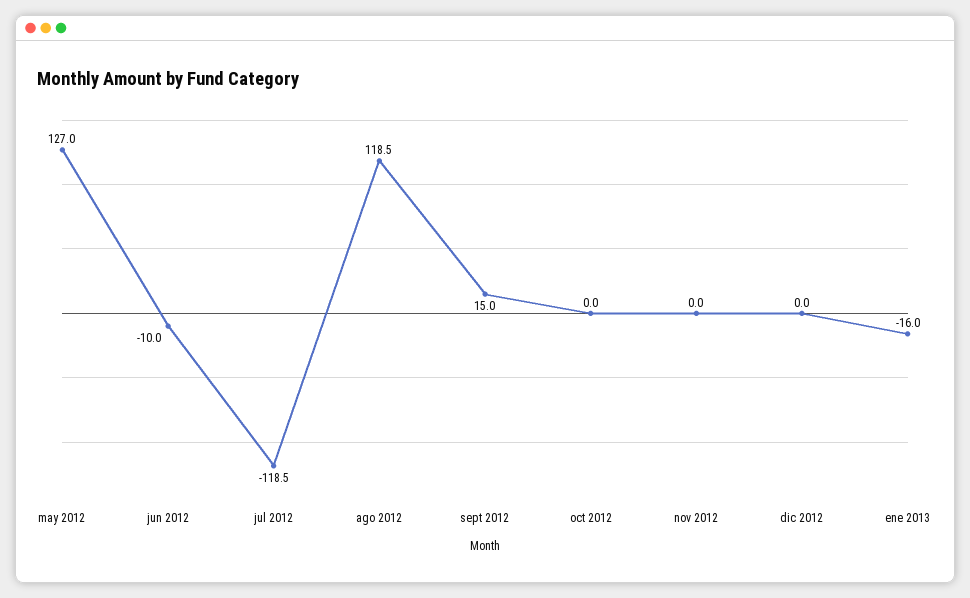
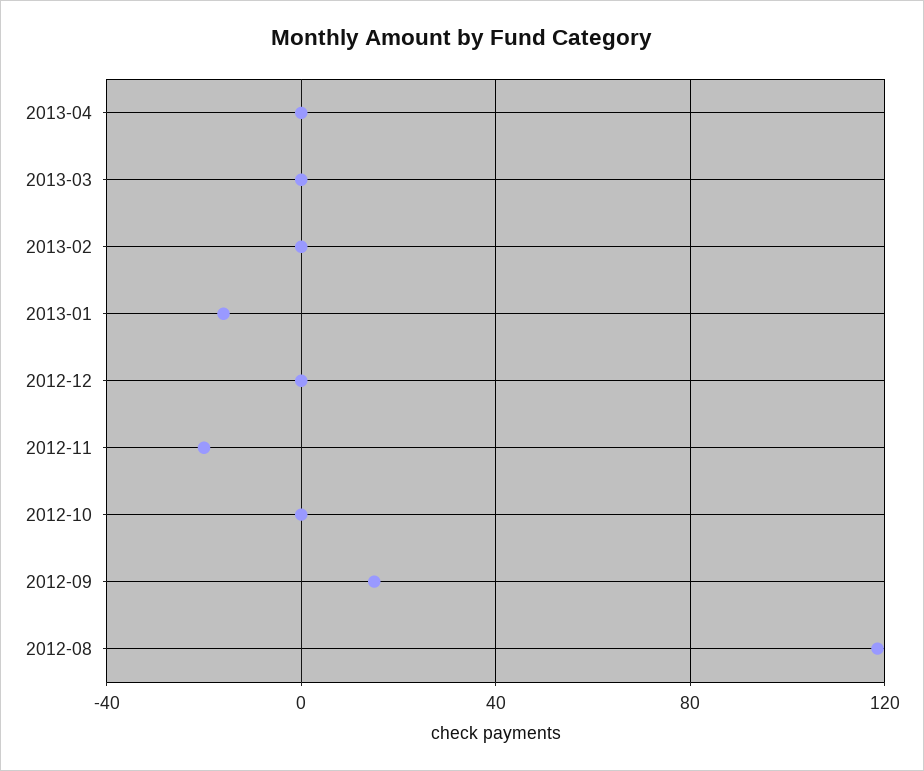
may 2012: 127 -> none
jun 2012: -10 -> none
jul 2012: -118.5 -> none
nov 2012: 0 -> -20
2013-04: none -> 0
2013-03: none -> 0
2013-02: none -> 0

